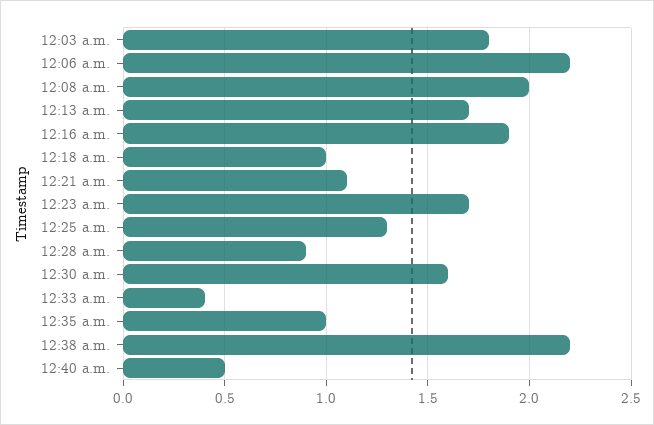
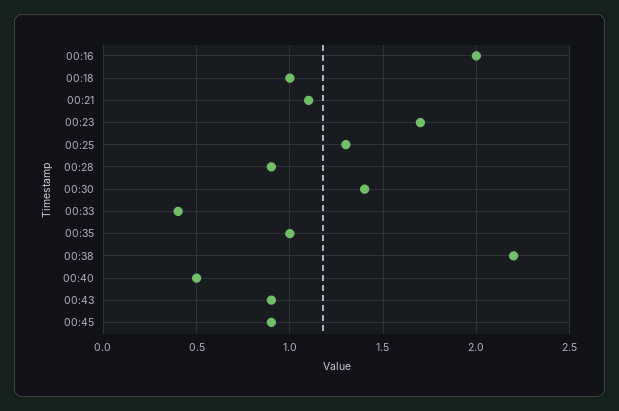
12:03 a.m.: 1.8 -> none
12:06 a.m.: 2.2 -> none
12:08 a.m.: 2 -> none
12:13 a.m.: 1.7 -> none
12:16 a.m.: 1.9 -> 2
12:30 a.m.: 1.6 -> 1.4
00:43: none -> 0.9
00:45: none -> 0.9

